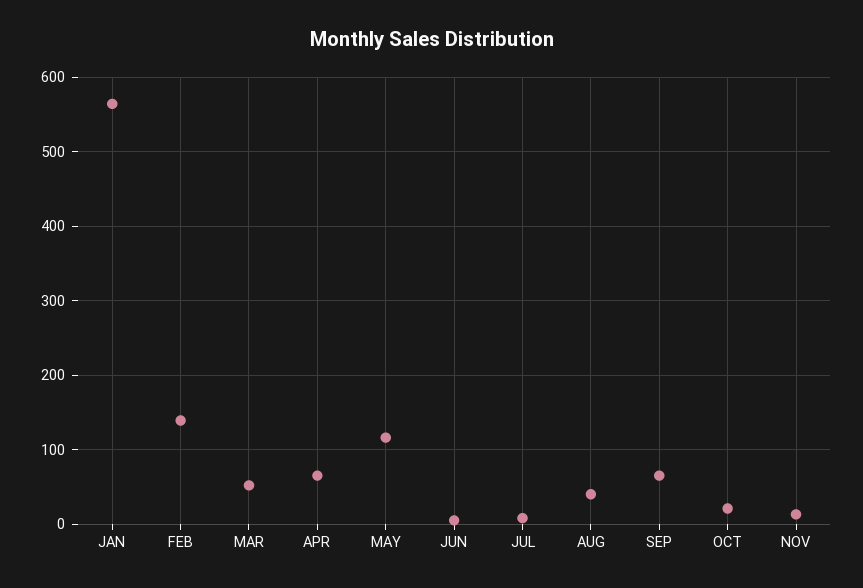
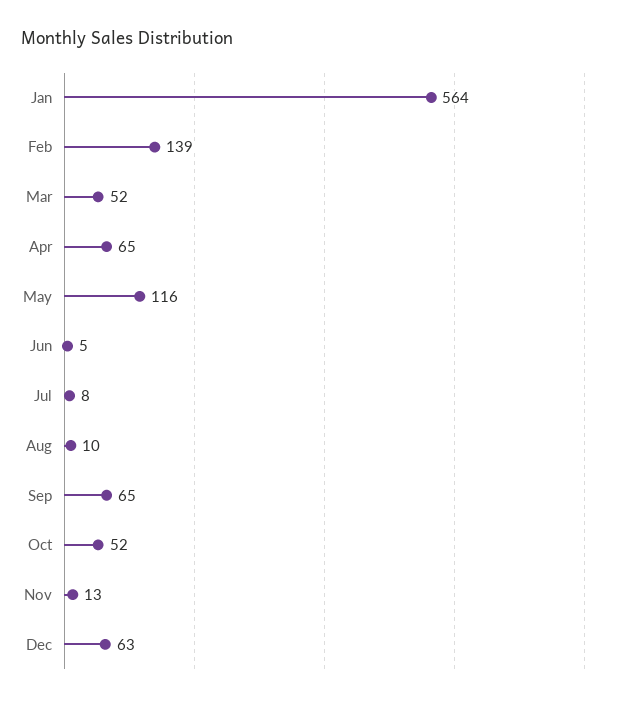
AUG: 40 -> 10
OCT: 20 -> 52
Dec: none -> 63

